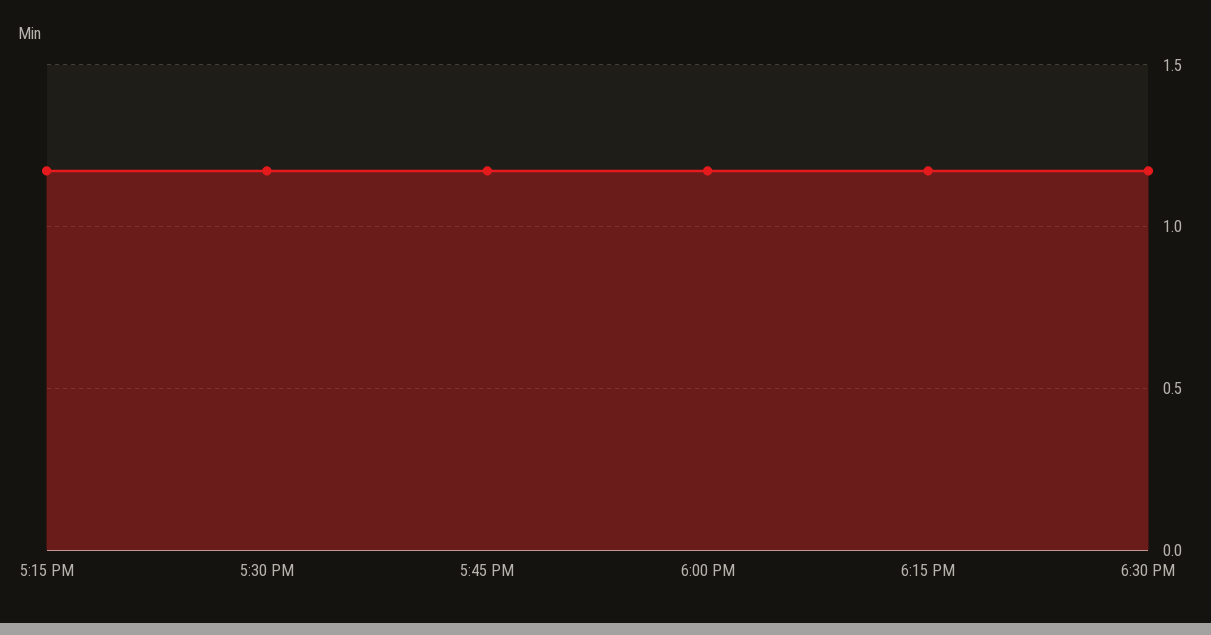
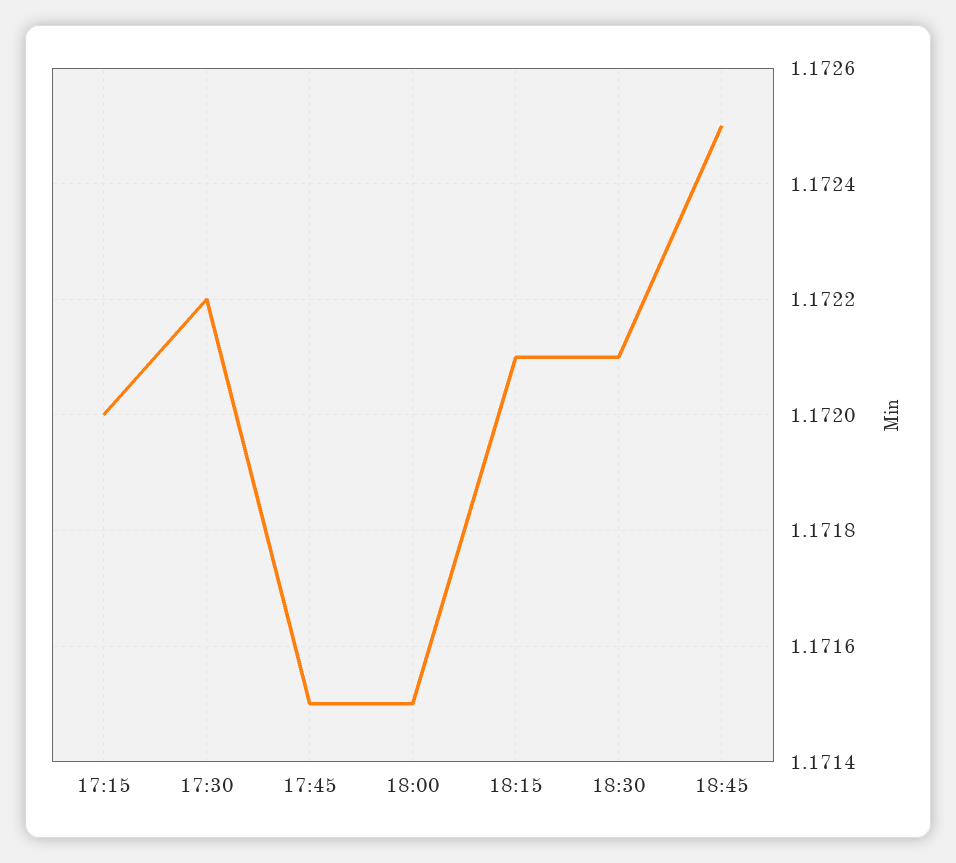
18:45: none -> 1.1725

